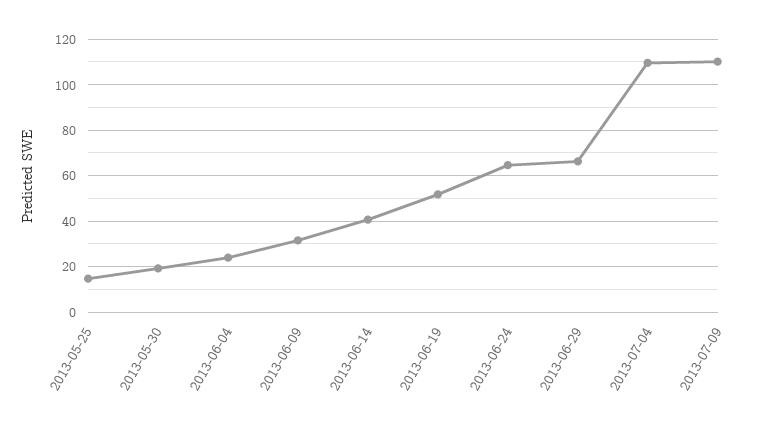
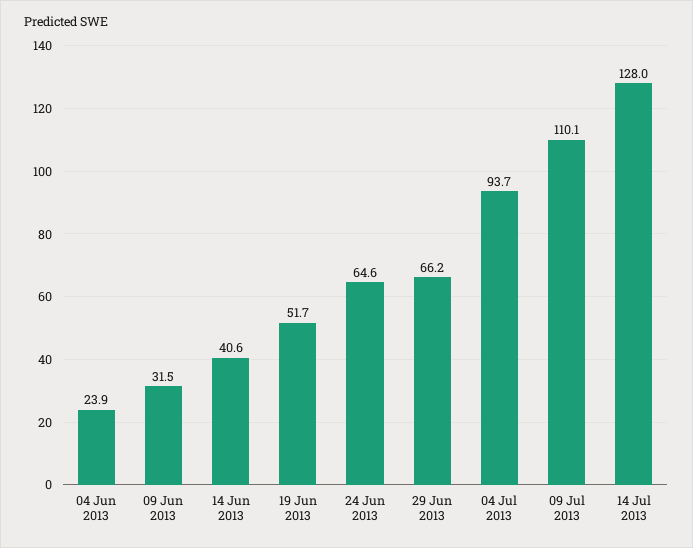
2013-05-25: 15 -> none
2013-05-30: 20 -> none
2013-07-04: 110 -> 93.7
14 Jul 2013: none -> 128

